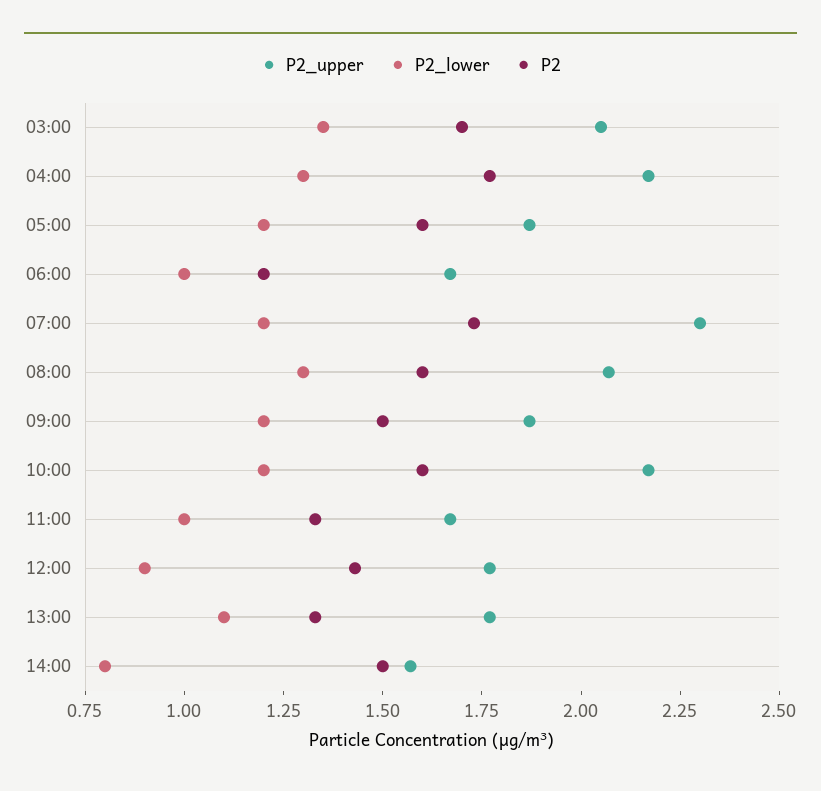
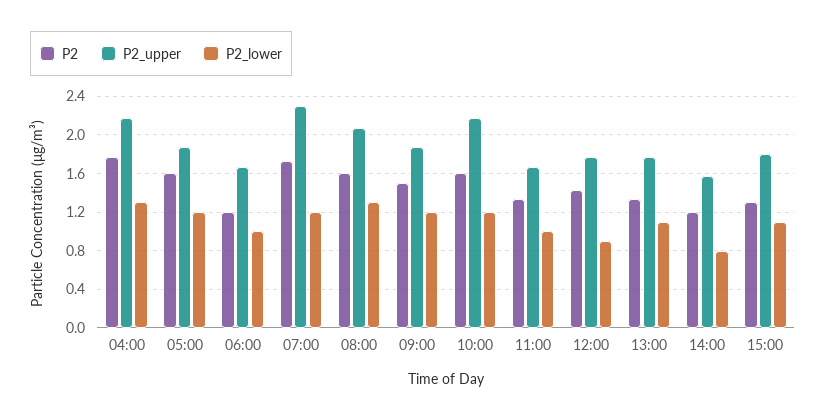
P2_upper, 03:00: 2.05 -> none
P2_lower, 03:00: 1.35 -> none
P2, 03:00: 1.7 -> none
P2, 14:00: 1.5 -> 1.2
P2, 15:00: none -> 1.3
P2_upper, 15:00: none -> 1.8
P2_lower, 15:00: none -> 1.1

